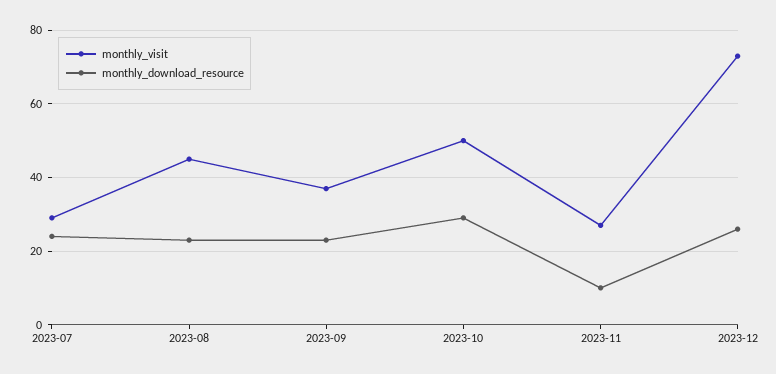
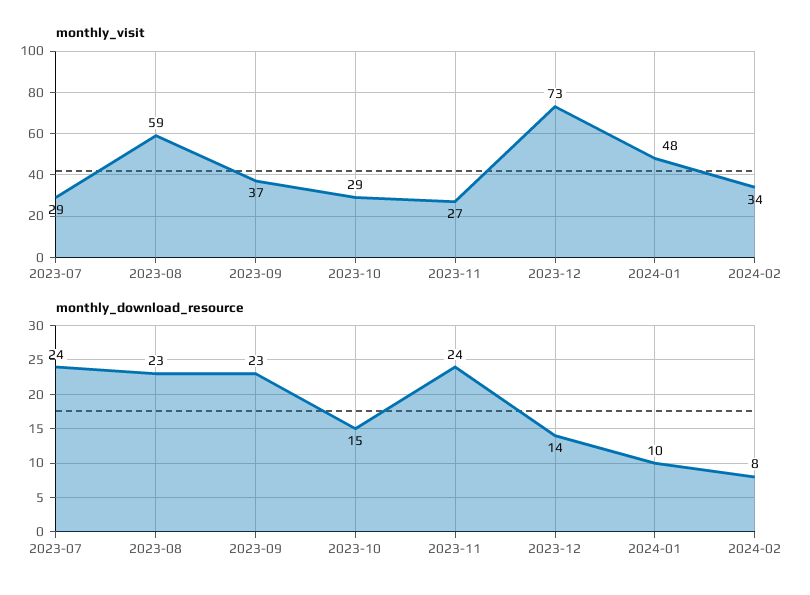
monthly_visit, 2023-08: 45 -> 59
monthly_visit, 2023-10: 50 -> 29
monthly_download_resource, 2023-10: 30 -> 15
monthly_download_resource, 2023-11: 10 -> 24
monthly_download_resource, 2023-12: 25 -> 14
monthly_visit, 2024-01: none -> 48
monthly_visit, 2024-02: none -> 34
monthly_download_resource, 2024-01: none -> 10
monthly_download_resource, 2024-02: none -> 8

